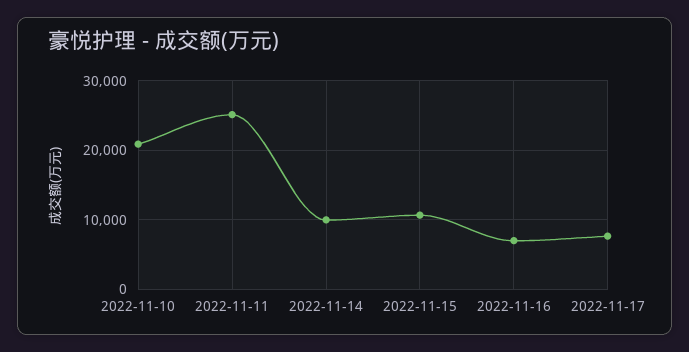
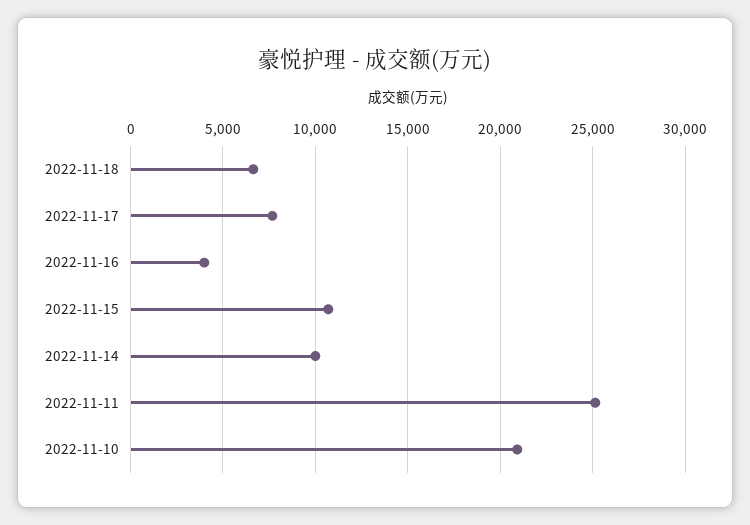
2022-11-16: 7000 -> 4000
2022-11-18: none -> 6500

